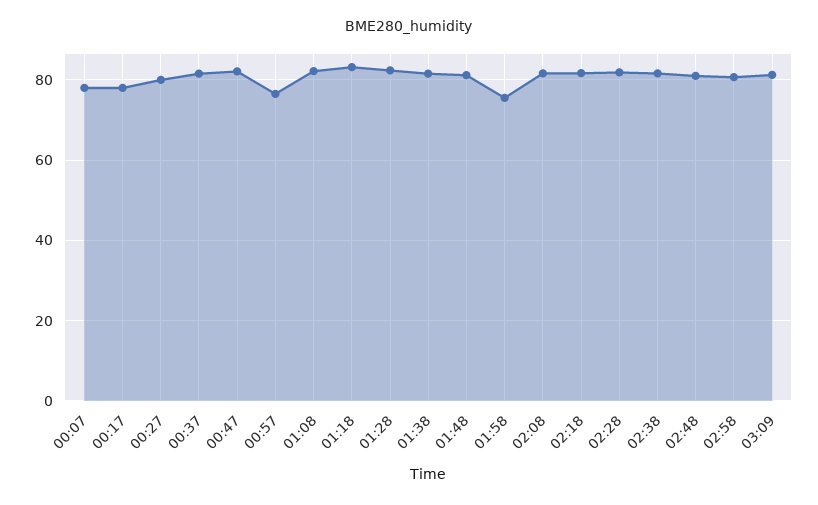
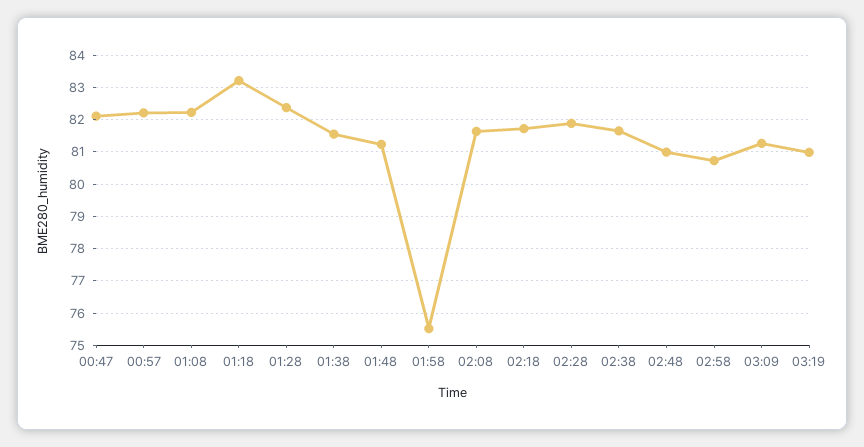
00:07: 78 -> none
00:17: 78 -> none
00:27: 80 -> none
00:37: 82 -> none
00:57: 76 -> 82.2
03:19: none -> 81

